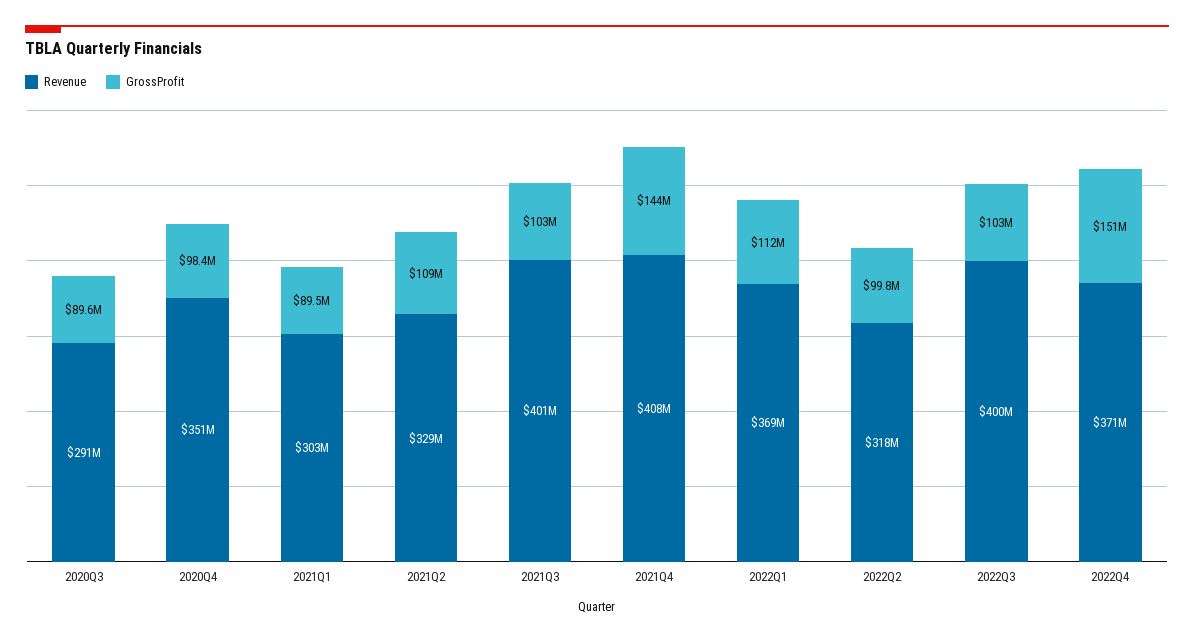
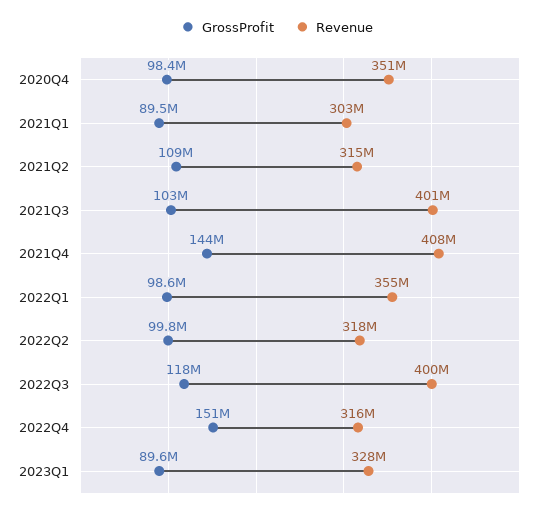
Revenue, 2020Q3: 291000000 -> none
GrossProfit, 2020Q3: 89600000 -> none
Revenue, 2021Q2: 329000000 -> 315000000
Revenue, 2022Q1: 369000000 -> 355000000
GrossProfit, 2022Q1: 112000000 -> 98600000
GrossProfit, 2022Q3: 103000000 -> 118000000
Revenue, 2022Q4: 371000000 -> 316000000
GrossProfit, 2023Q1: none -> 89600000
Revenue, 2023Q1: none -> 328000000

